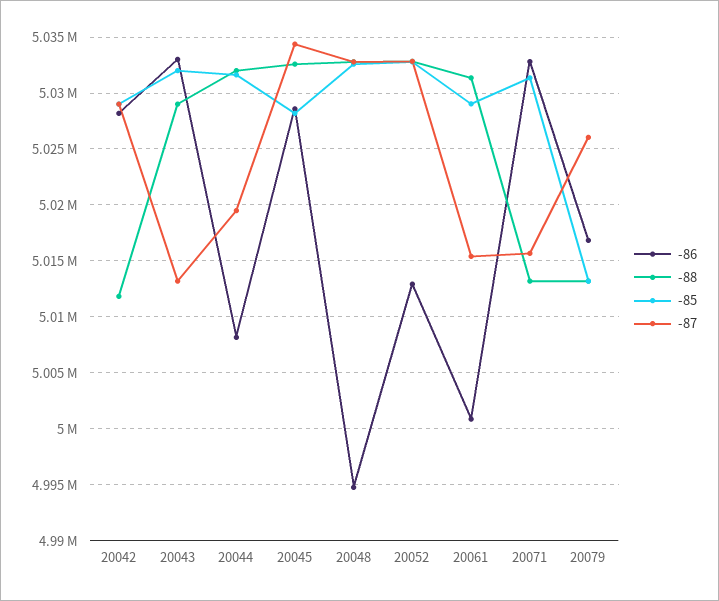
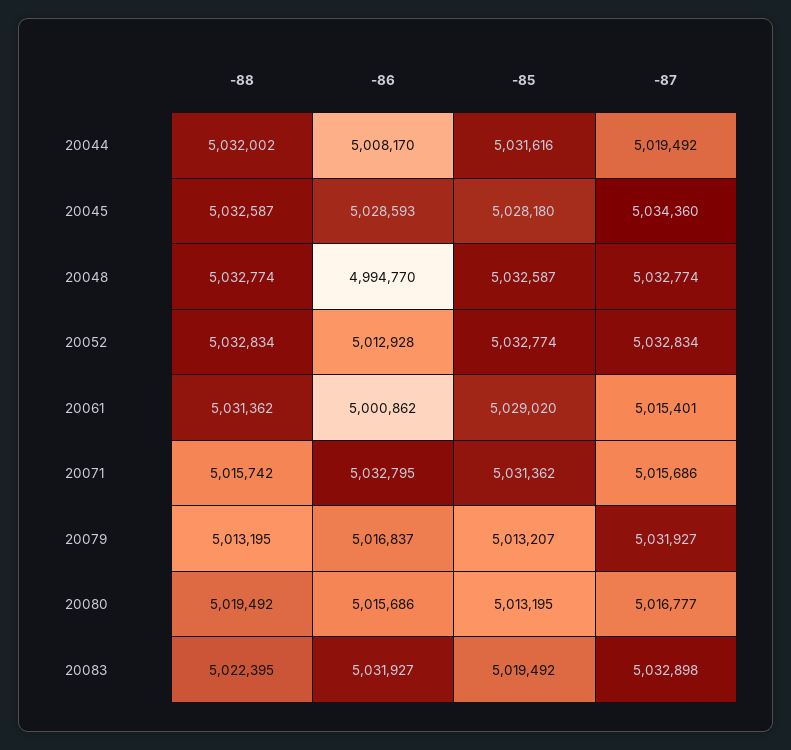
-86, 20042: 5028000 -> none
-88, 20042: 5012000 -> none
-85, 20042: 5029000 -> none
-87, 20042: 5029000 -> none
-86, 20043: 5033000 -> none
-88, 20043: 5029000 -> none
-85, 20043: 5032000 -> none
-87, 20043: 5013000 -> none
-88, 20071: 5013000 -> 5015742
-87, 20079: 5026000 -> 5031927
-88, 20080: none -> 5019492
-86, 20080: none -> 5015686
-85, 20080: none -> 5013195
-87, 20080: none -> 5016777
-88, 20083: none -> 5022395
-86, 20083: none -> 5031927
-85, 20083: none -> 5019492
-87, 20083: none -> 5032898

